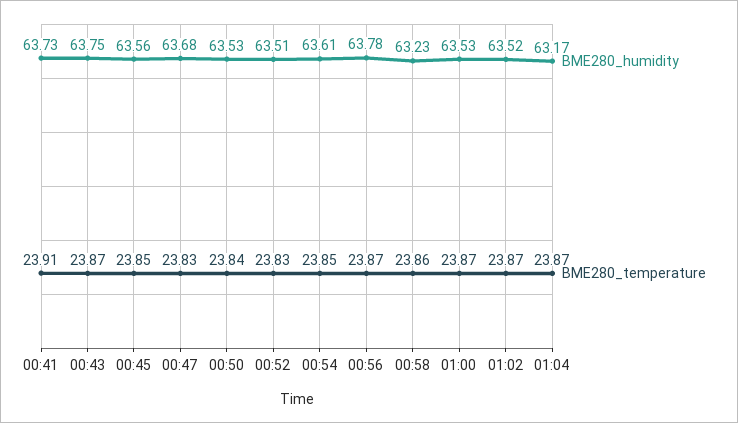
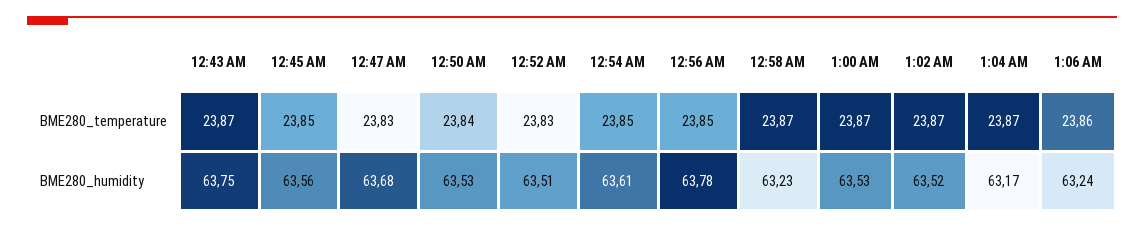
BME280_humidity, 00:41: 63.73 -> none
BME280_temperature, 00:41: 23.91 -> none
BME280_temperature, 00:56: 23.87 -> 23.85
BME280_temperature, 00:58: 23.86 -> 23.87
BME280_temperature, 1:06 AM: none -> 23.86
BME280_humidity, 1:06 AM: none -> 63.24

